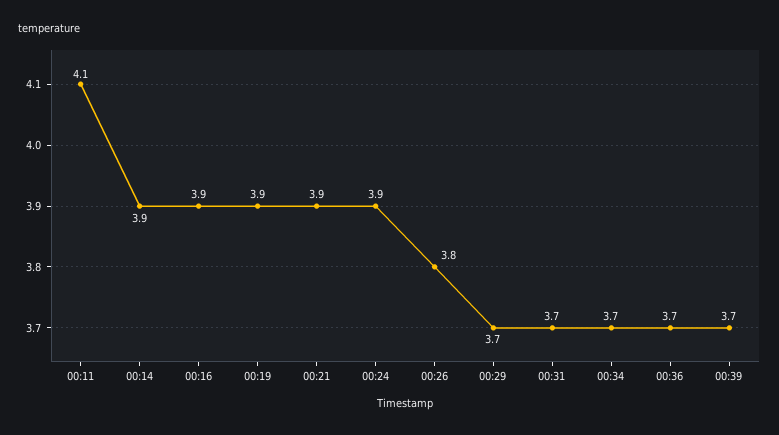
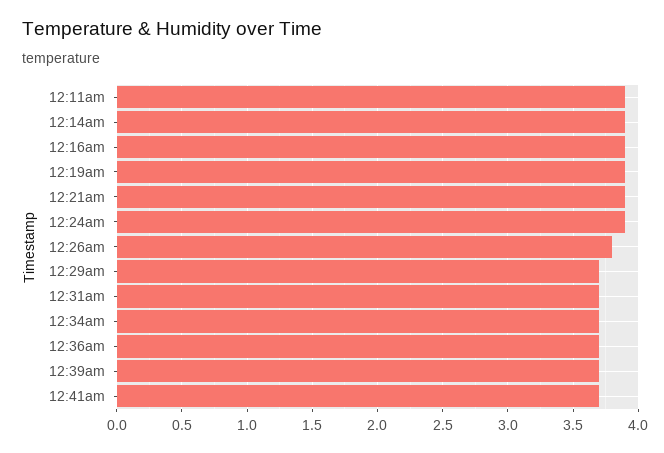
00:11: 4.1 -> 3.9
12:41am: none -> 3.7

